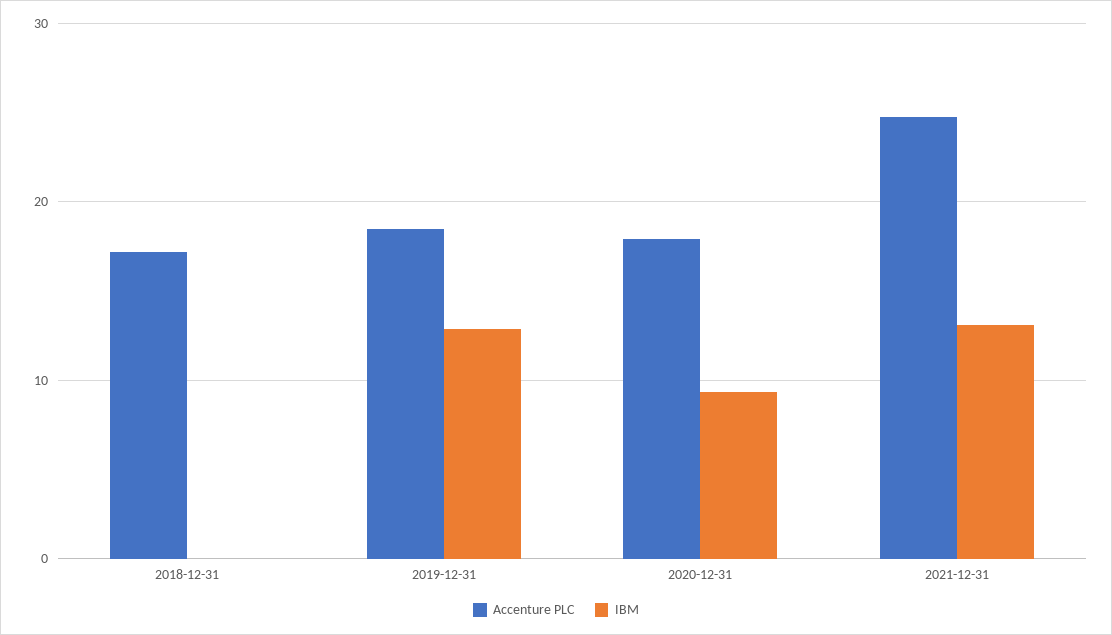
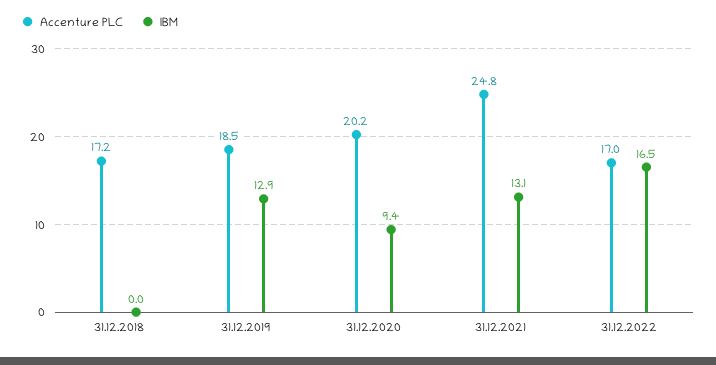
Accenture PLC, 2020-12-31: 18 -> 20.2
Accenture PLC, 31.12.2022: none -> 17
IBM, 31.12.2022: none -> 16.5

